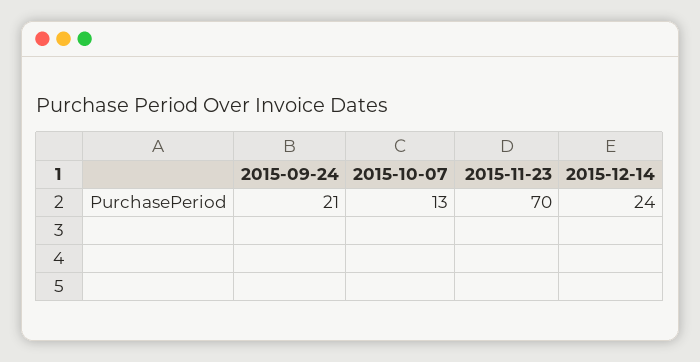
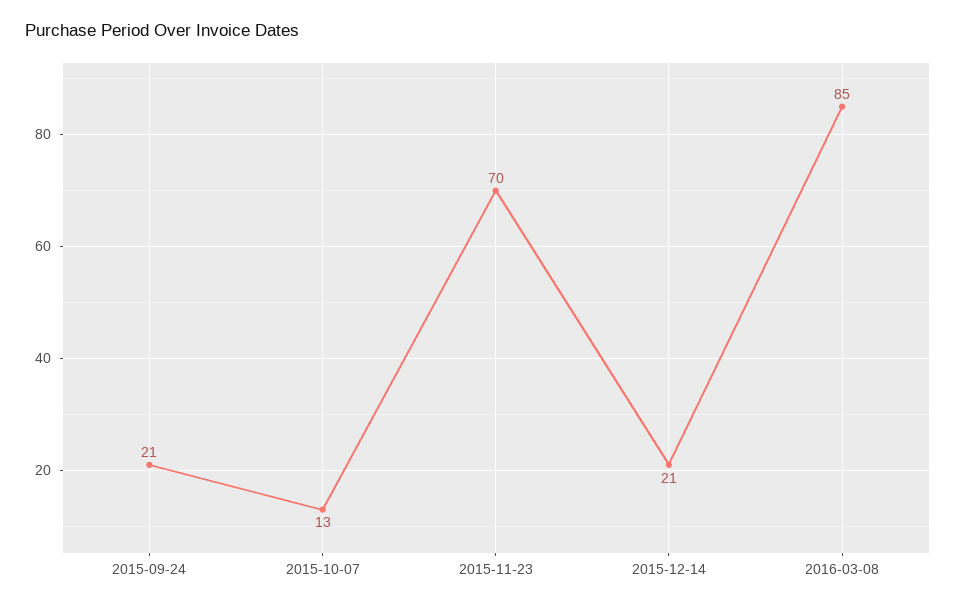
2015-12-14: 24 -> 21
2016-03-08: none -> 85

